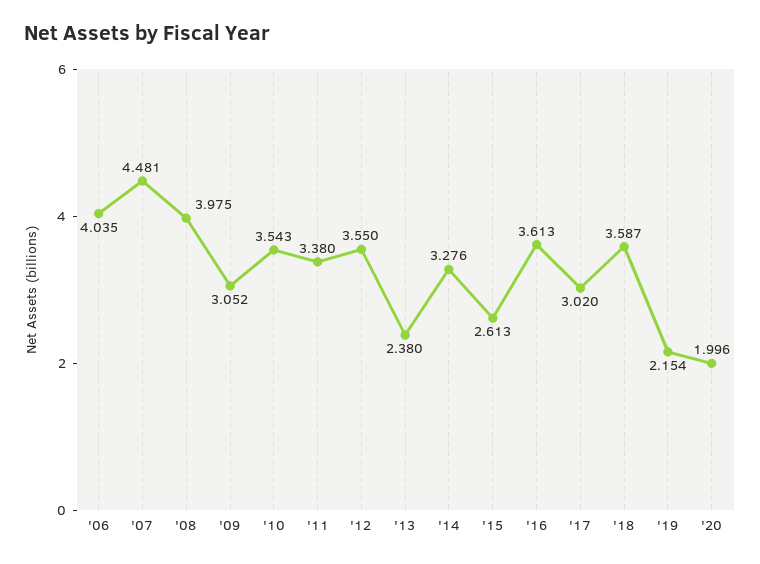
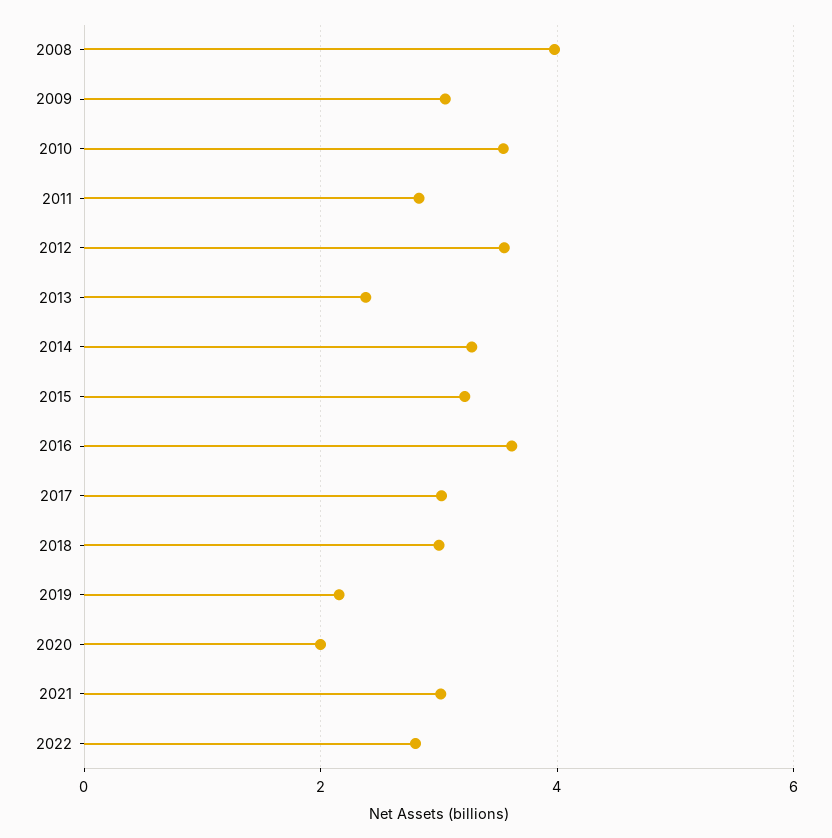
'06: 4.035 -> none
'07: 4.481 -> none
'11: 3.38 -> 2.8
'15: 2.613 -> 3.2
'18: 3.587 -> 3
2021: none -> 3
2022: none -> 2.8

